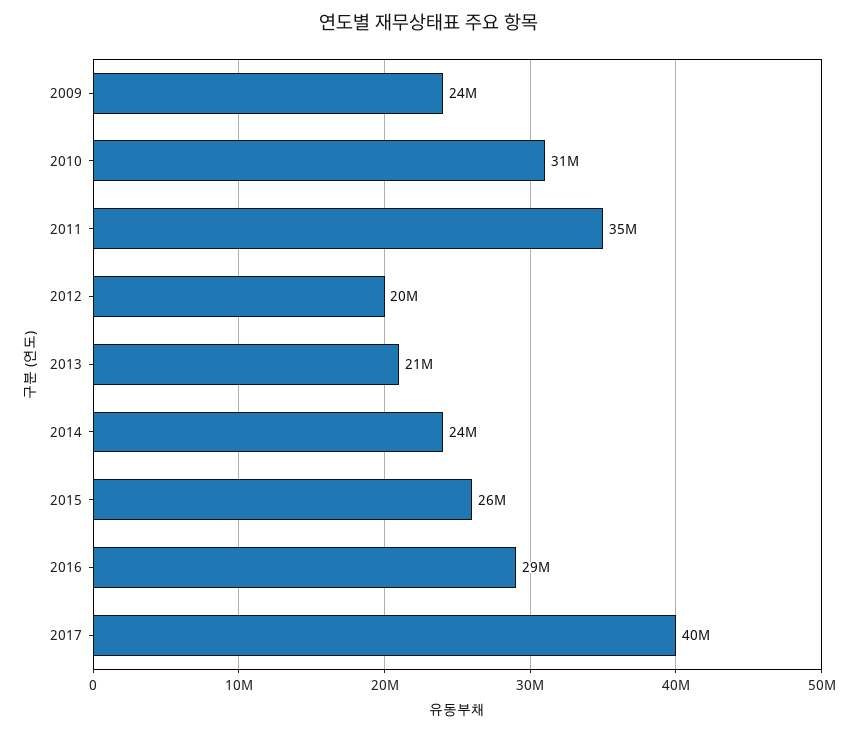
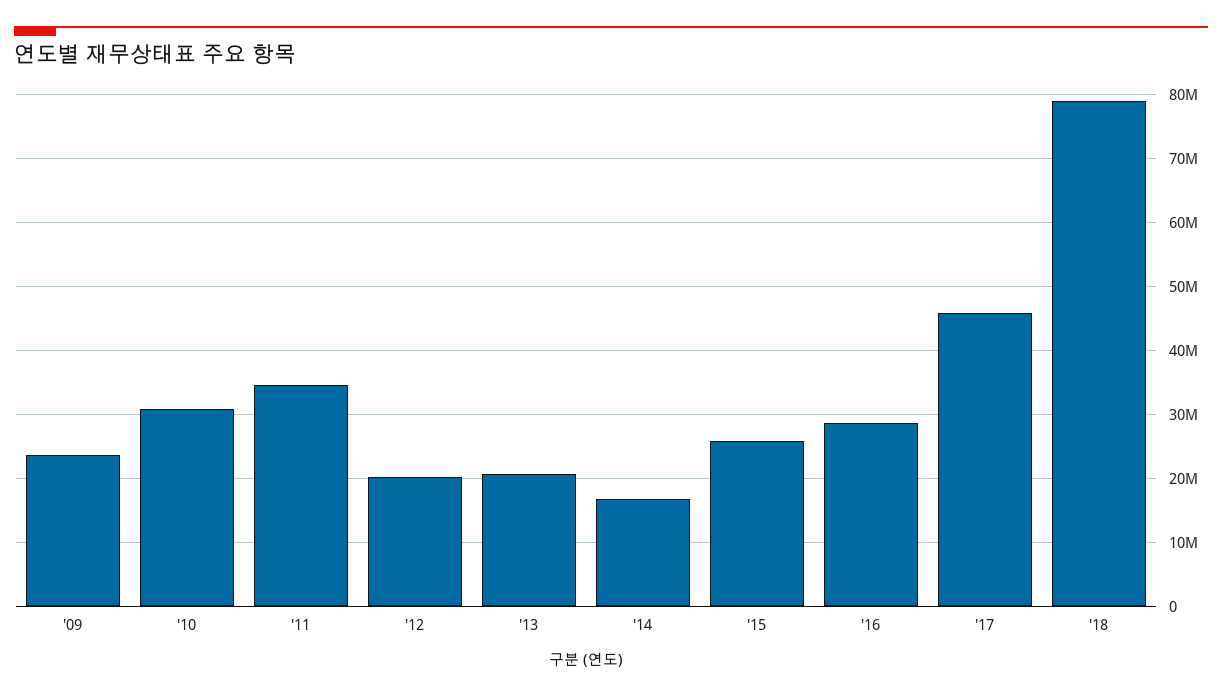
2014: 24000000 -> 17000000
2017: 40000000 -> 46000000
'18: none -> 79000000

